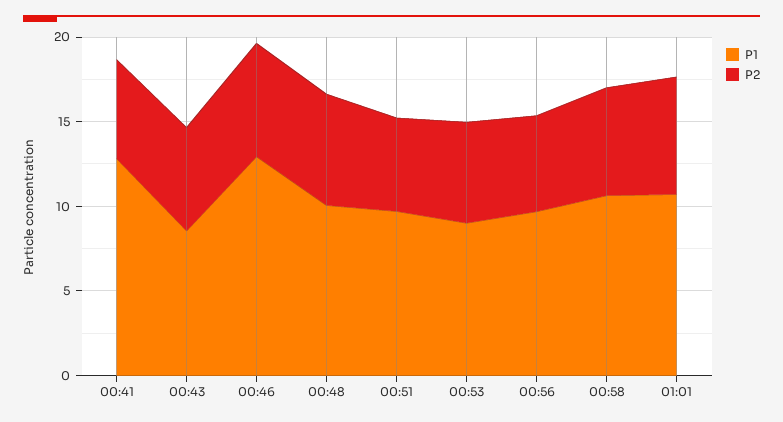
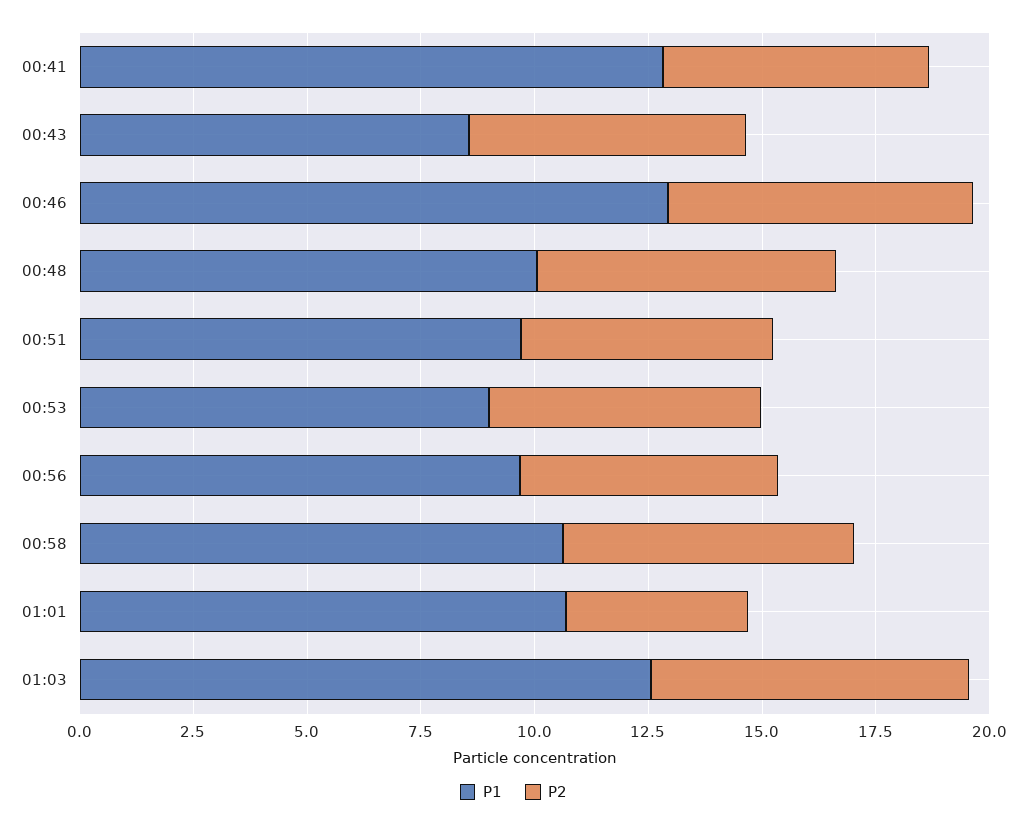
P2, 01:01: 7 -> 4
P1, 01:03: none -> 12.5
P2, 01:03: none -> 7

